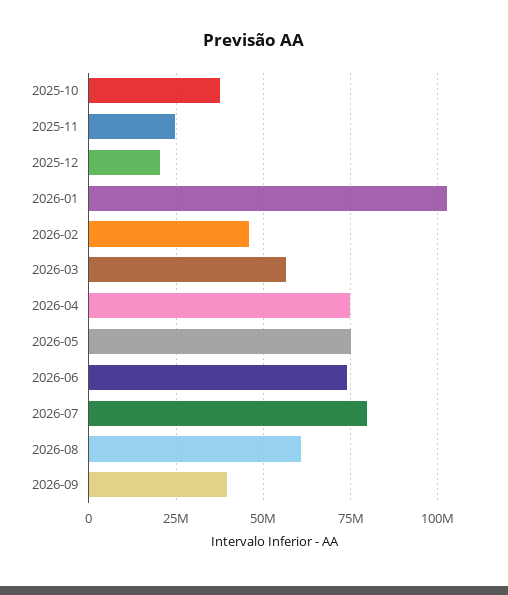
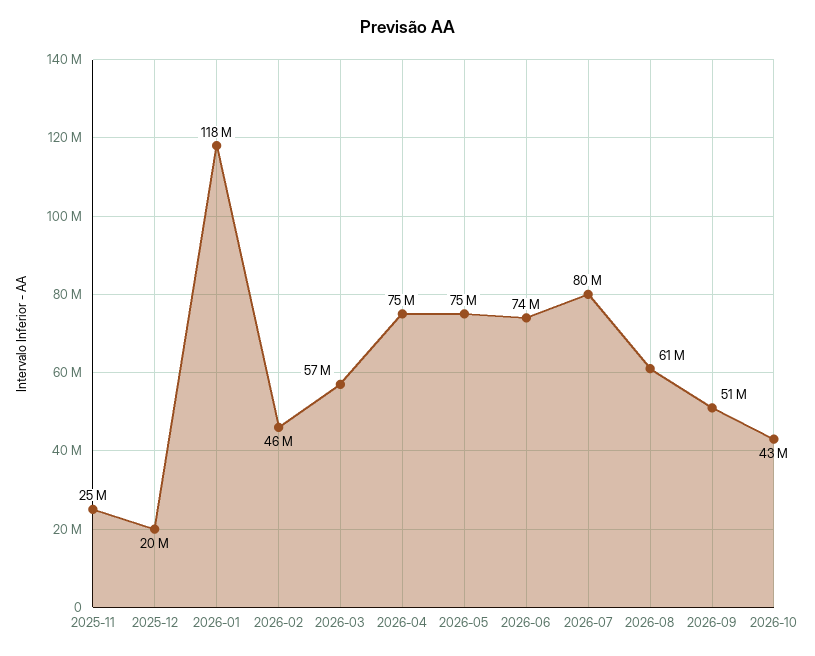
2025-10: 37500000 -> none
2026-01: 102500000 -> 118000000
2026-09: 40000000 -> 51000000
2026-10: none -> 43000000

